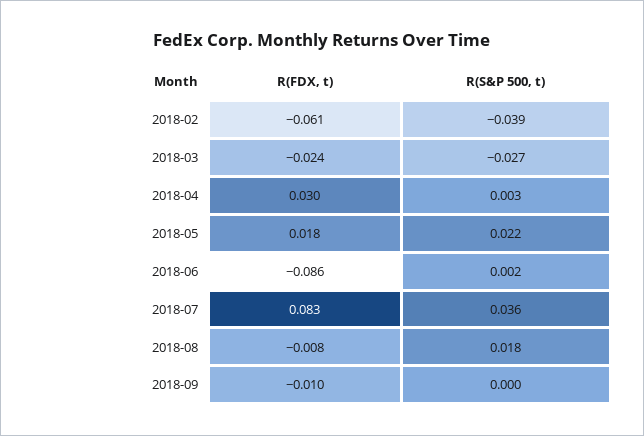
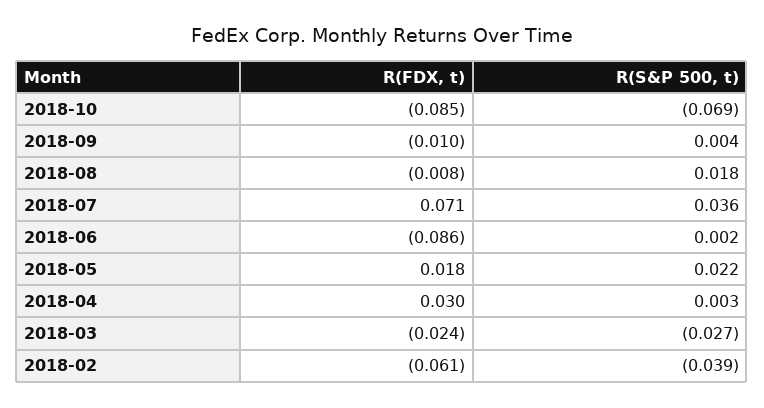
R(FDX, t), 2018-07: 0.083 -> 0.071
R(S&P 500, t), 2018-09: 0 -> 0.004
R(FDX, t), 2018-10: none -> -0.085
R(S&P 500, t), 2018-10: none -> -0.069

